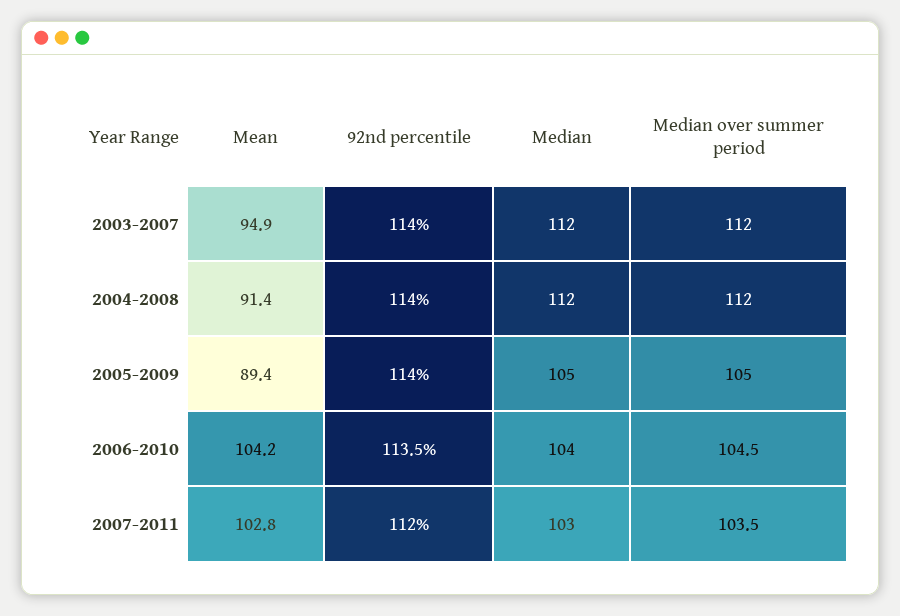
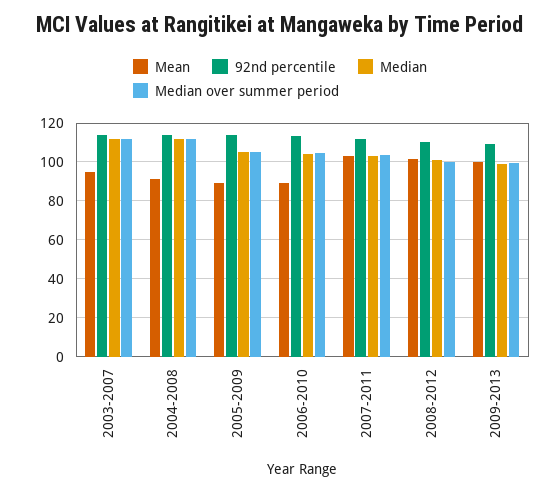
Mean, 2006-2010: 104.2 -> 90
Mean, 2008-2012: none -> 100
92nd percentile, 2008-2012: none -> 110
Median, 2008-2012: none -> 100
Median over summer period, 2008-2012: none -> 100
Mean, 2009-2013: none -> 100
92nd percentile, 2009-2013: none -> 110
Median, 2009-2013: none -> 100
Median over summer period, 2009-2013: none -> 100

